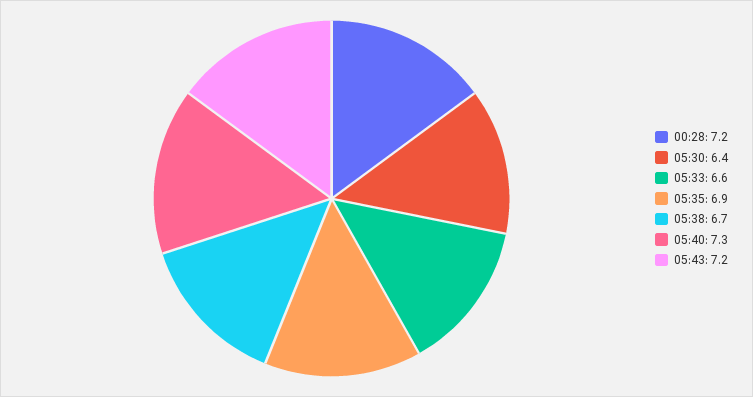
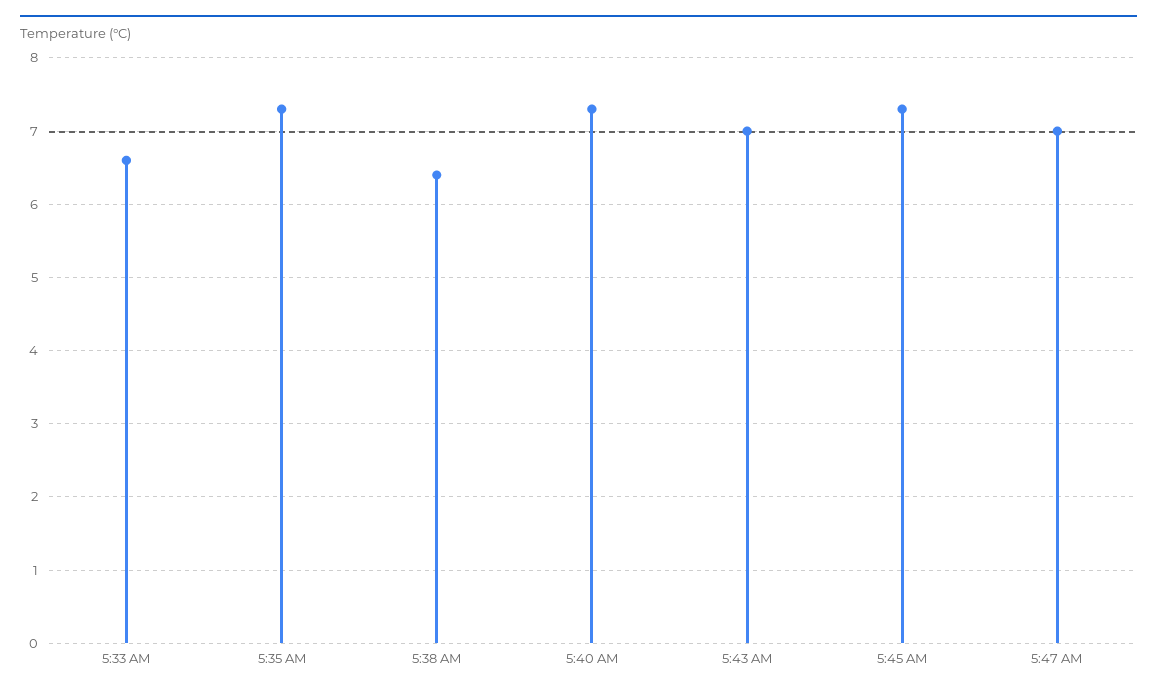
00:28: 7.2 -> none
05:30: 6.4 -> none
05:35: 6.9 -> 7.3
05:38: 6.7 -> 6.4
05:43: 7.2 -> 7
5:45 AM: none -> 7.3
5:47 AM: none -> 7

